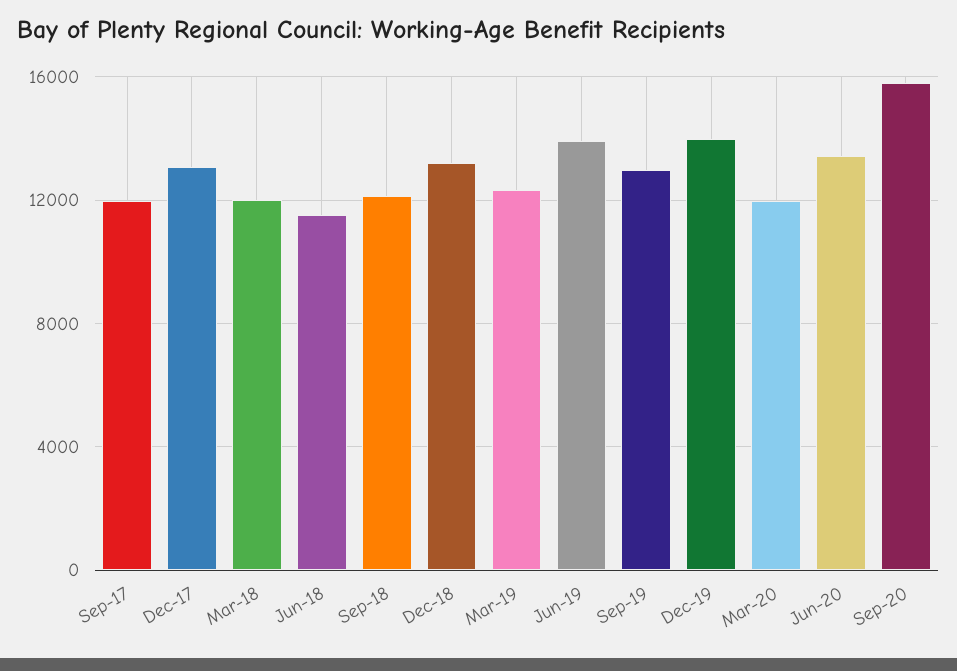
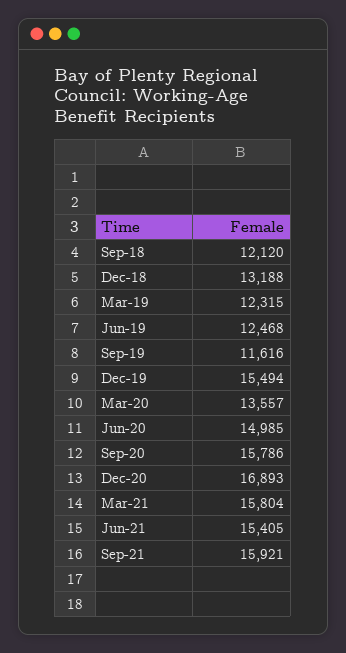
Sep-17: 12000 -> none
Dec-17: 13000 -> none
Mar-18: 12000 -> none
Jun-18: 11500 -> none
Jun-19: 14000 -> 12468
Sep-19: 13000 -> 11616
Dec-19: 14000 -> 15494
Mar-20: 12000 -> 13557
Jun-20: 13500 -> 14985
Dec-20: none -> 16893
Mar-21: none -> 15804
Jun-21: none -> 15405
Sep-21: none -> 15921

